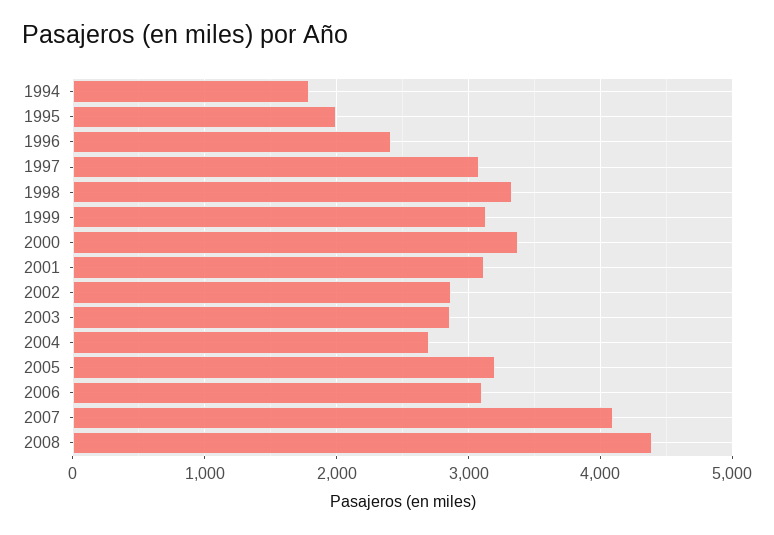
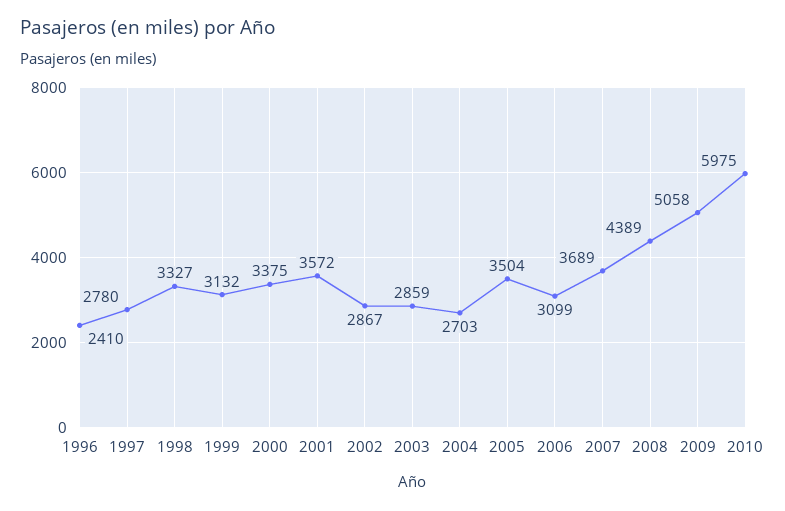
1994: 1800 -> none
1995: 2000 -> none
1997: 3100 -> 2780
2001: 3100 -> 3572
2005: 3200 -> 3504
2007: 4100 -> 3689
2009: none -> 5058
2010: none -> 5975

